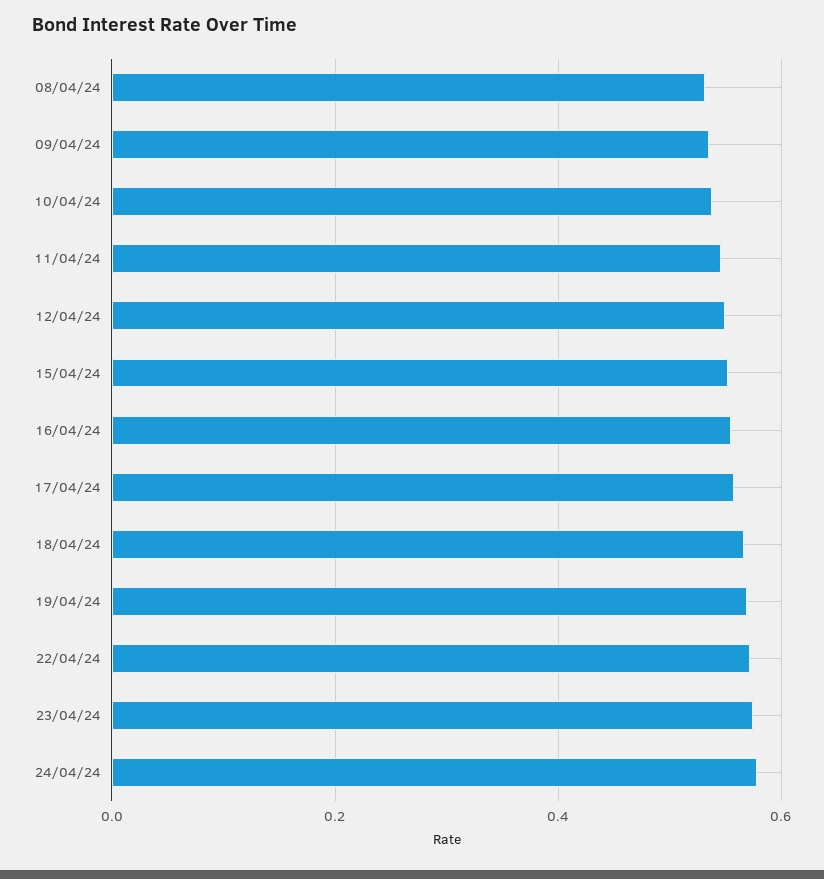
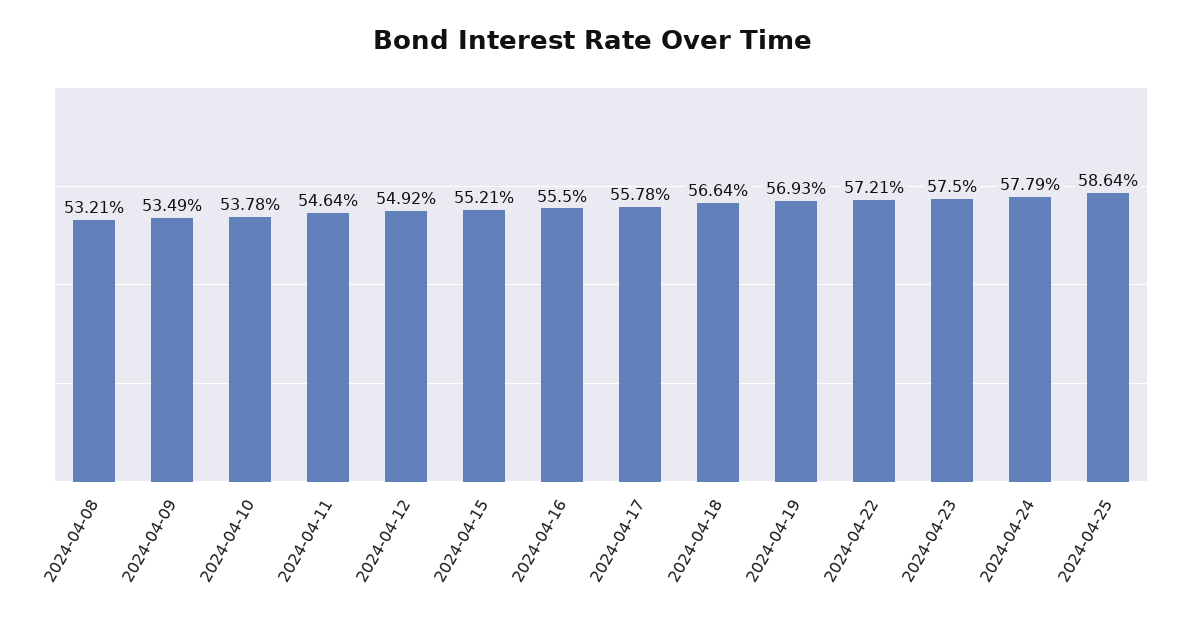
2024-04-25: none -> 0.5864

